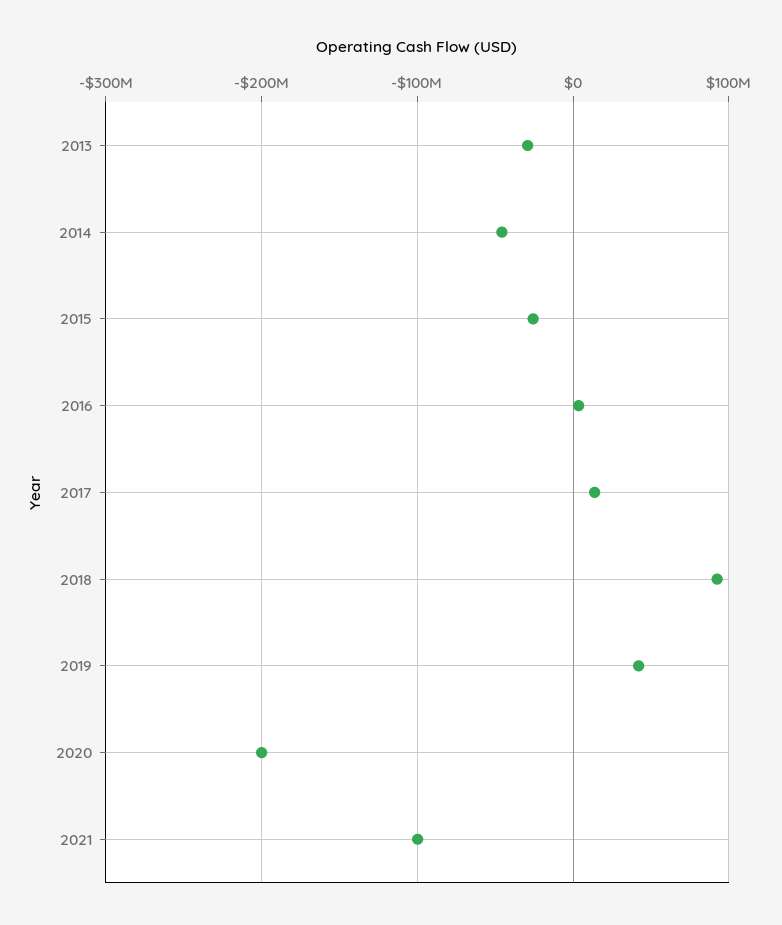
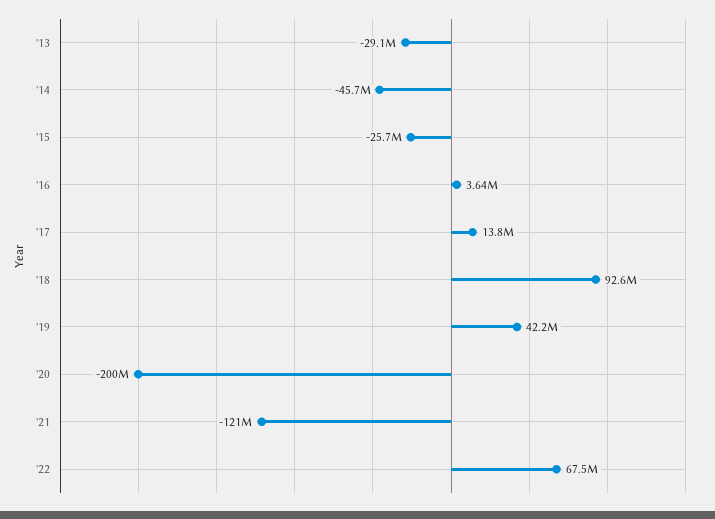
2021: -100000000 -> -121000000
'22: none -> 67500000

